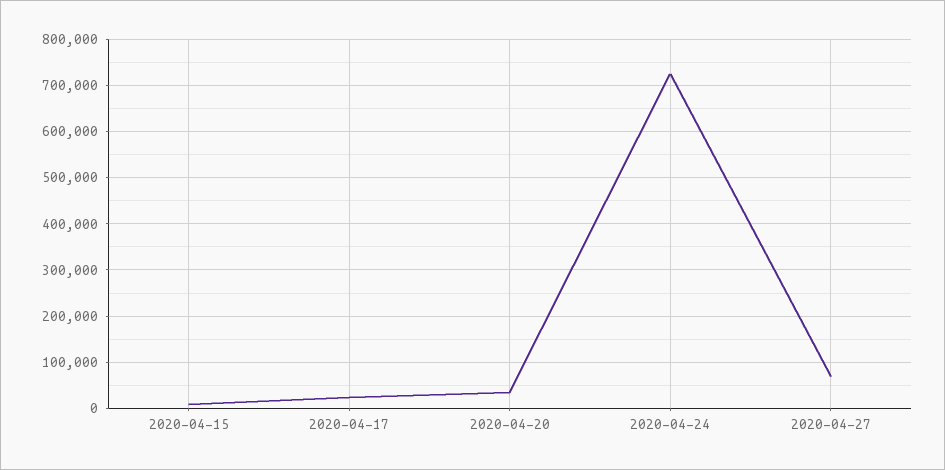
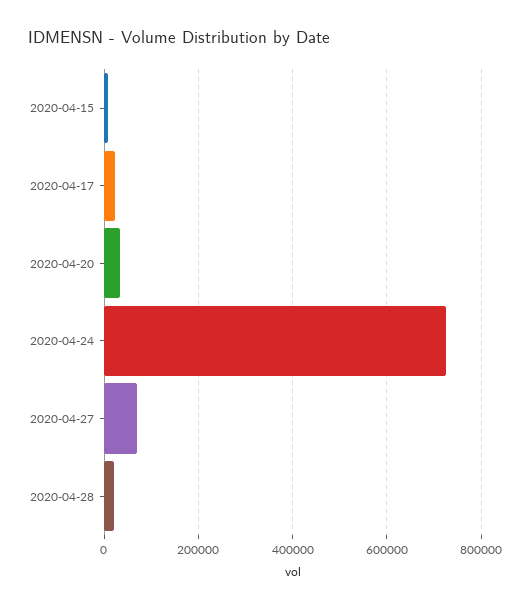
2020-04-28: none -> 20000

